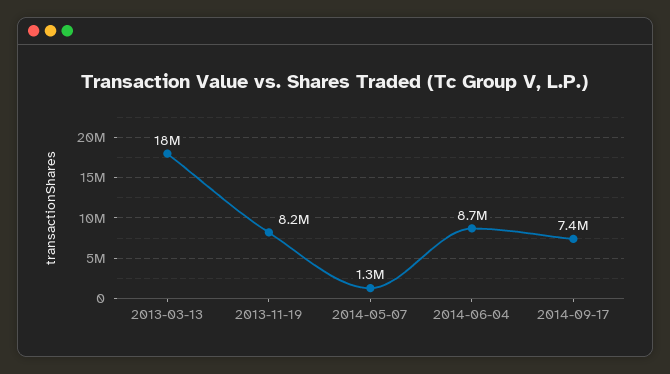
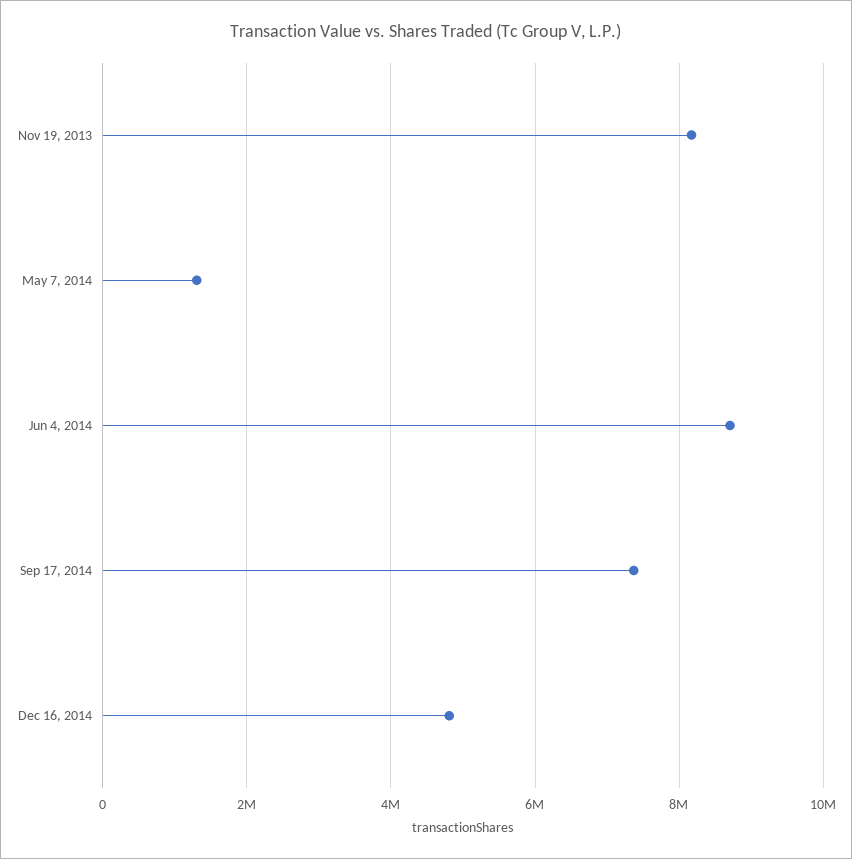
2013-03-13: 18000000 -> none
Dec 16, 2014: none -> 4800000

